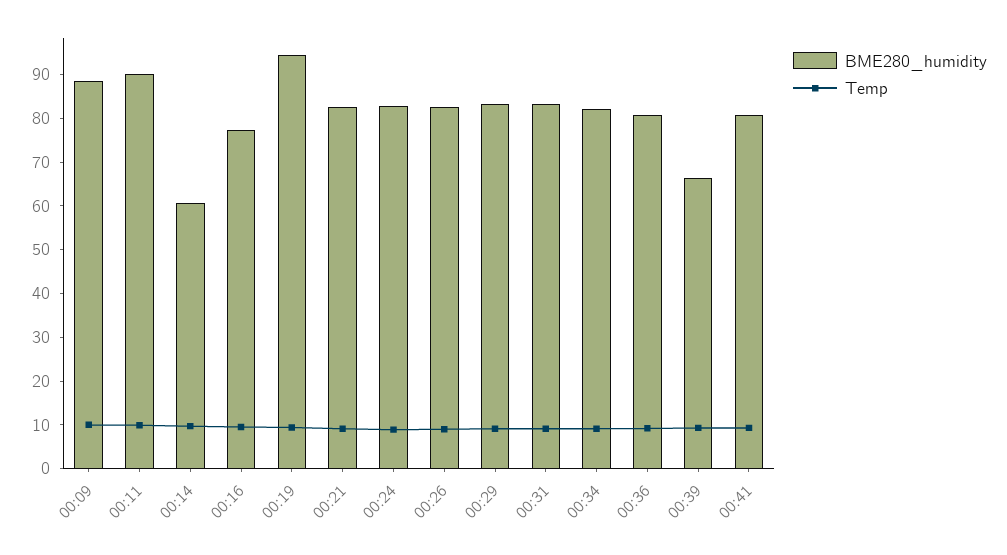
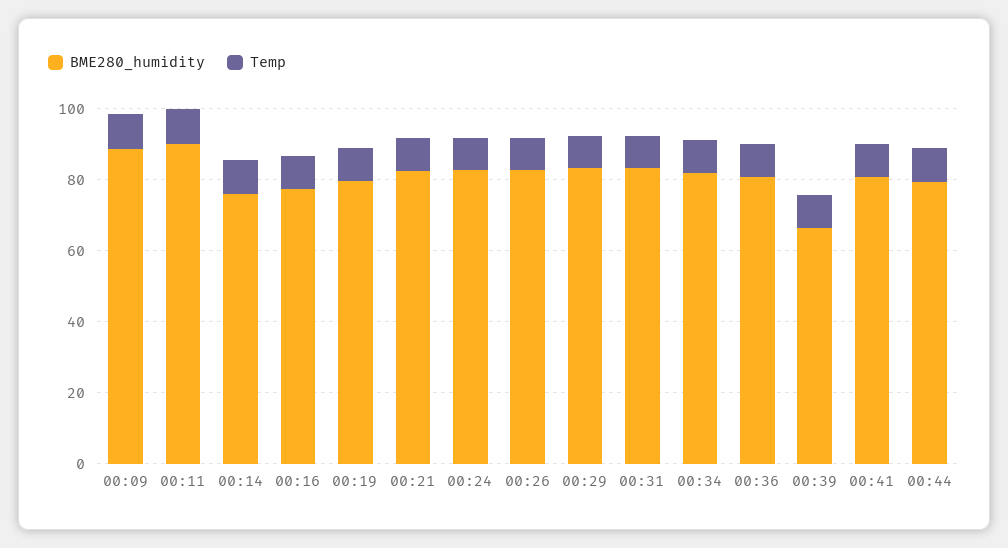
BME280_humidity, 00:14: 60 -> 75
BME280_humidity, 00:19: 94 -> 80
BME280_humidity, 00:44: none -> 80
Temp, 00:44: none -> 10

